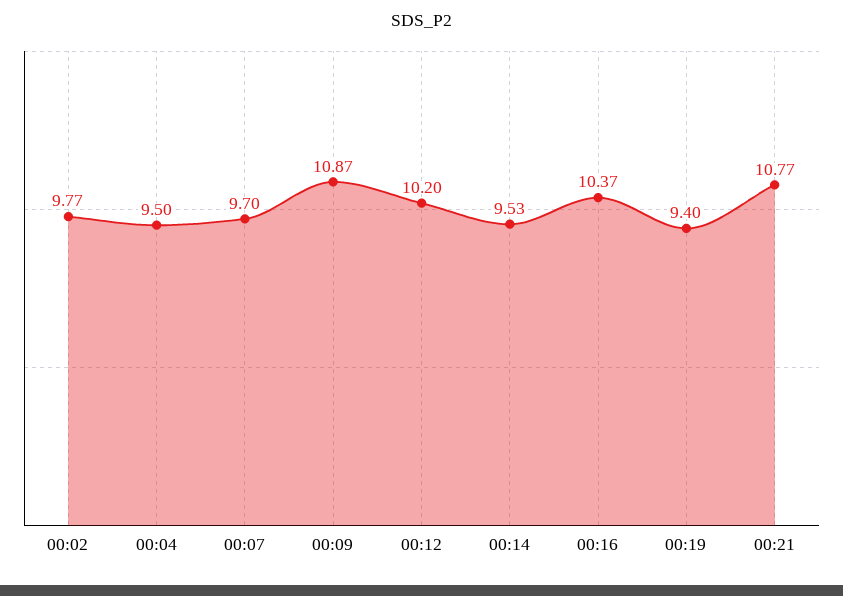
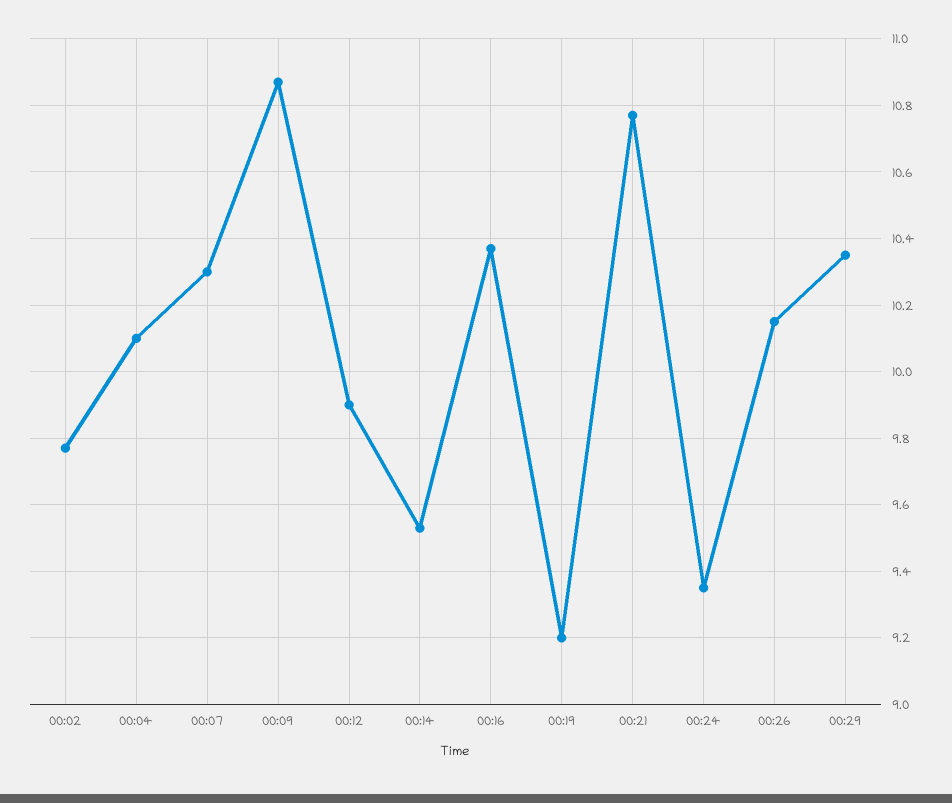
00:04: 9.5 -> 10.1
00:07: 9.7 -> 10.3
00:12: 10.2 -> 9.9
00:19: 9.4 -> 9.2
00:24: none -> 9.35
00:26: none -> 10.15
00:29: none -> 10.35

